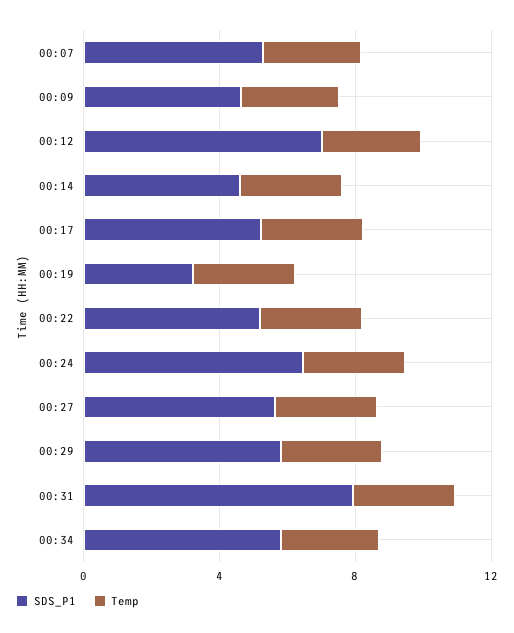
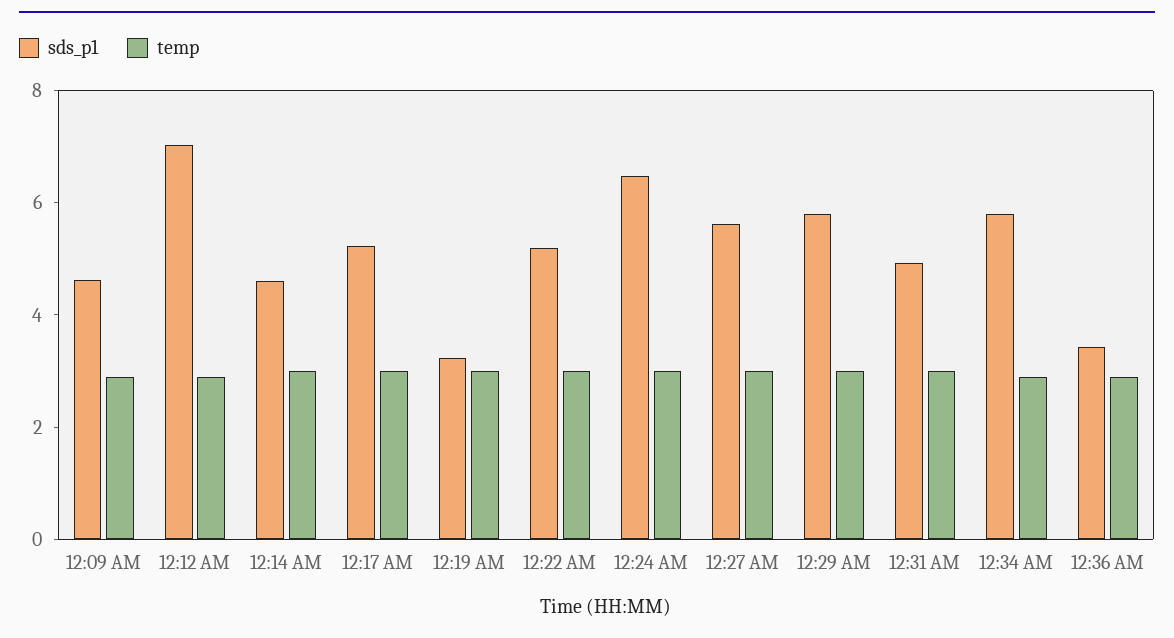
SDS_P1, 00:07: 5 -> none
Temp, 00:07: 3 -> none
SDS_P1, 00:31: 8 -> 5
SDS_P1, 12:36 AM: none -> 3.5
Temp, 12:36 AM: none -> 3

